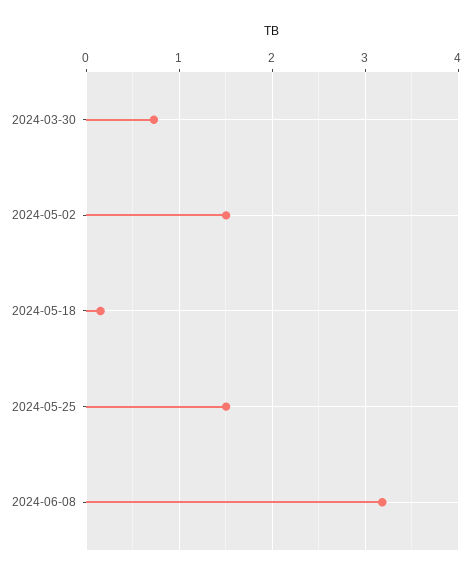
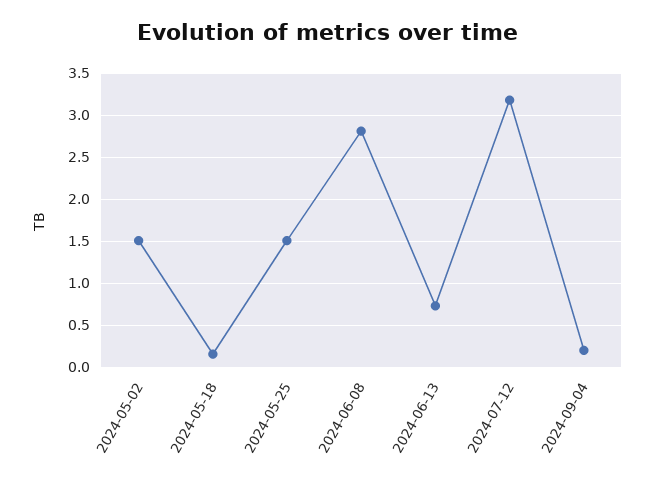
2024-03-30: 0.7 -> none
2024-06-08: 3.2 -> 2.8
2024-06-13: none -> 0.7
2024-07-12: none -> 3.2
2024-09-04: none -> 0.2

